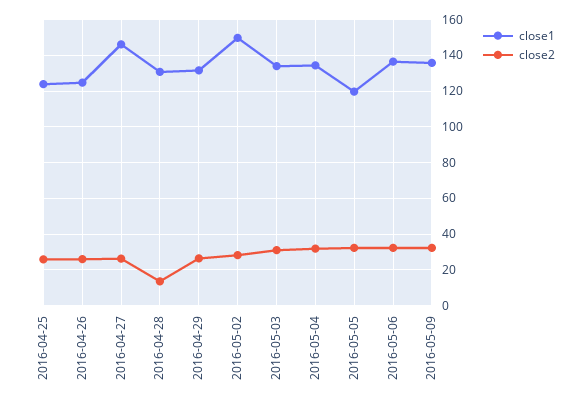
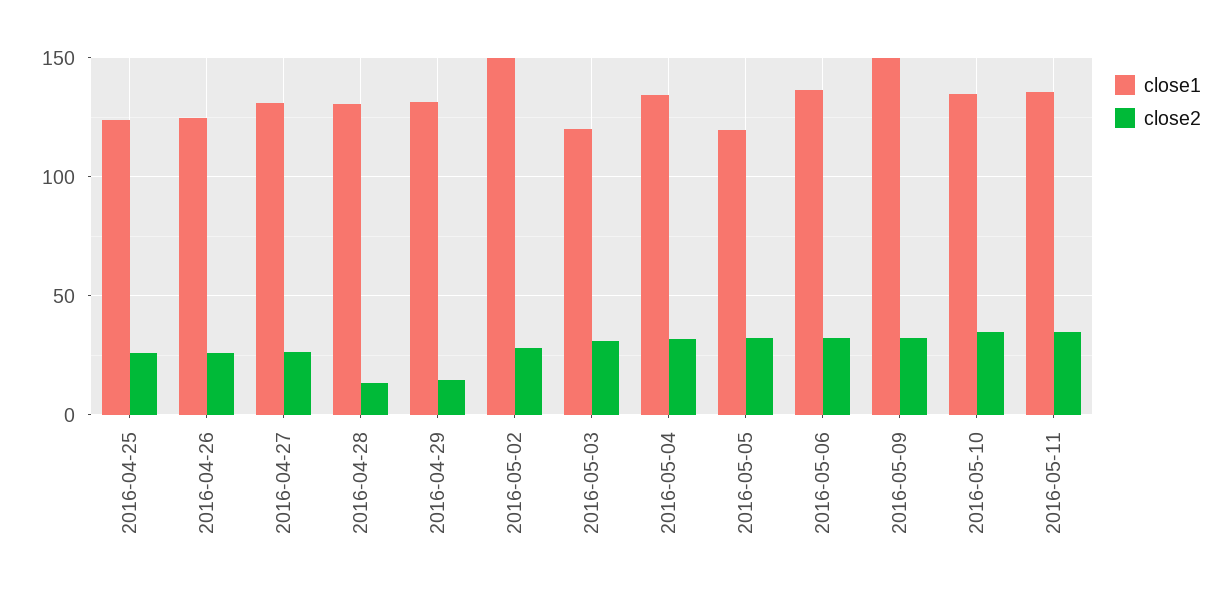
close1, 2016-04-27: 145 -> 130
close2, 2016-04-29: 25 -> 15
close1, 2016-05-03: 135 -> 120
close1, 2016-05-09: 135 -> 150
close1, 2016-05-10: none -> 135
close2, 2016-05-10: none -> 35
close1, 2016-05-11: none -> 135
close2, 2016-05-11: none -> 35

